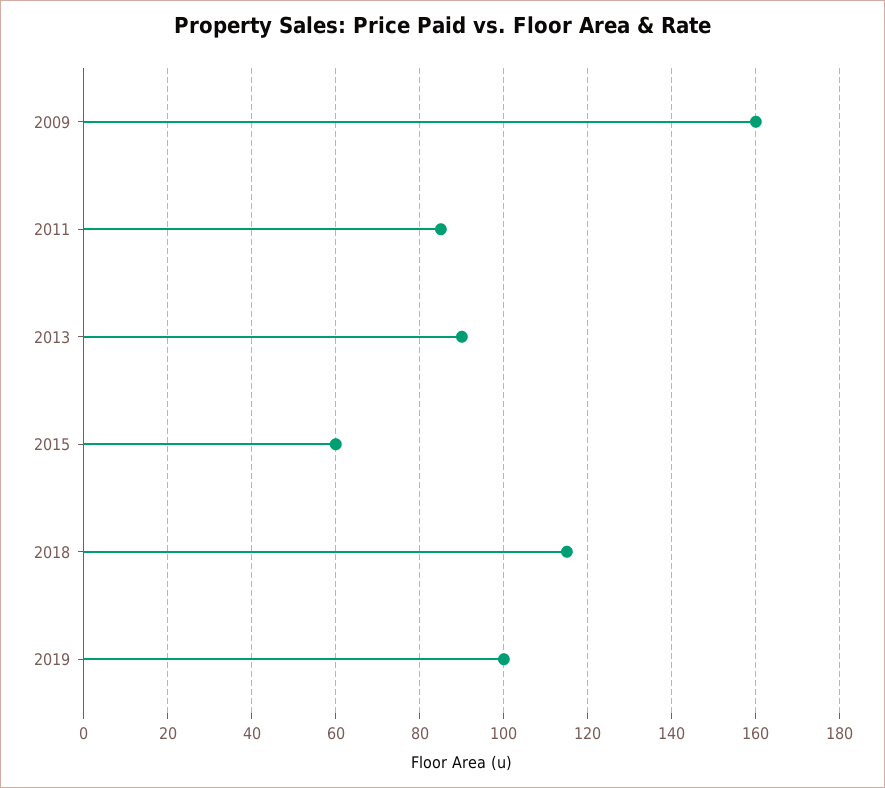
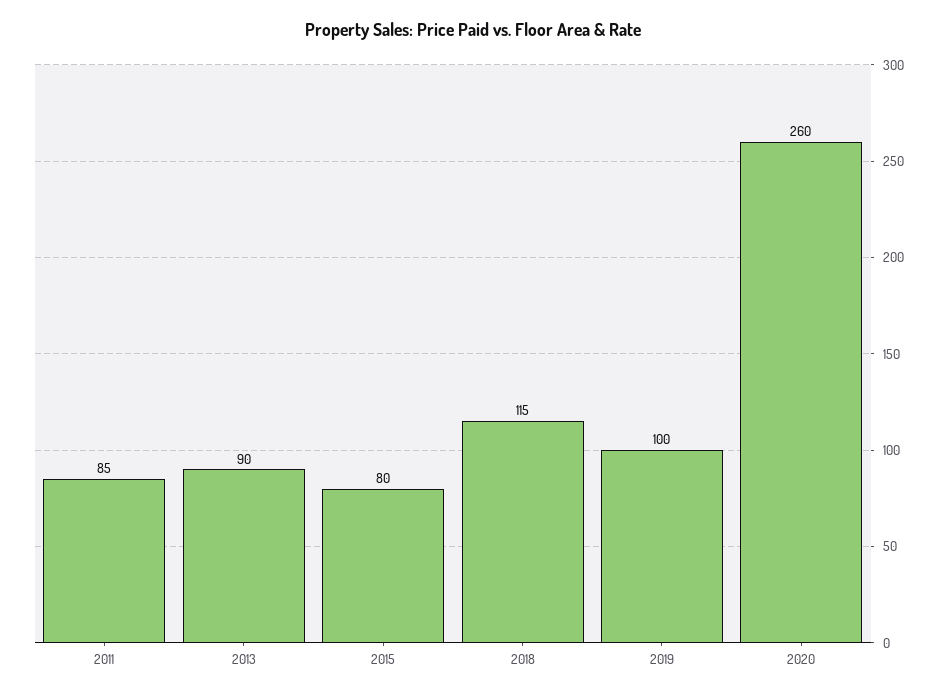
2009: 160 -> none
2015: 60 -> 80
2020: none -> 260

